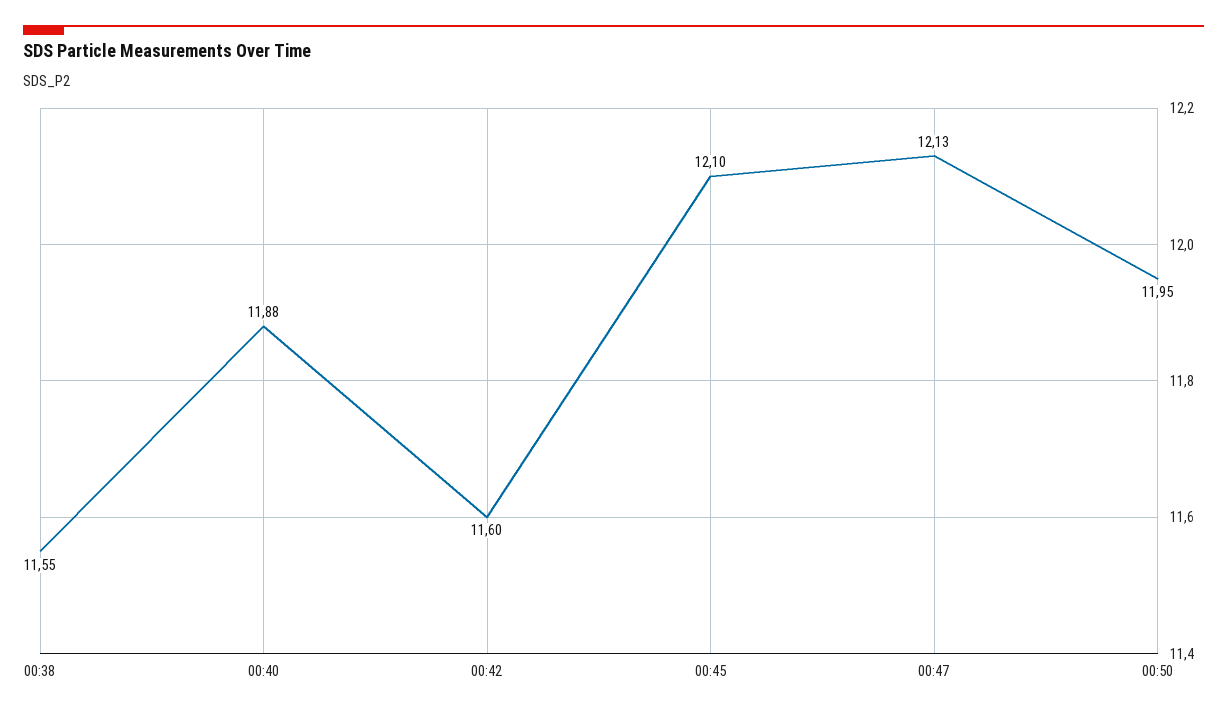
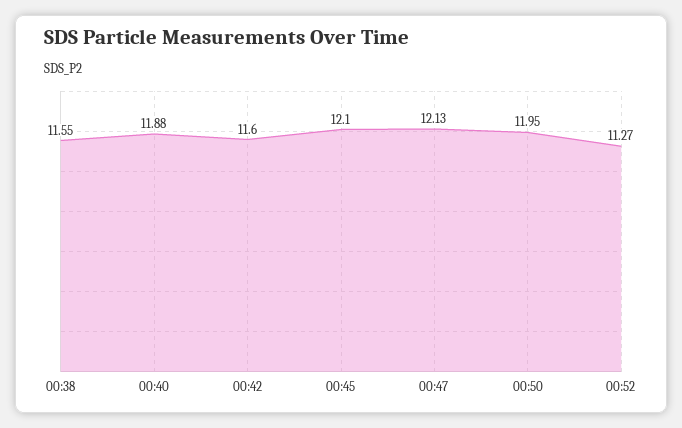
00:52: none -> 11.27

